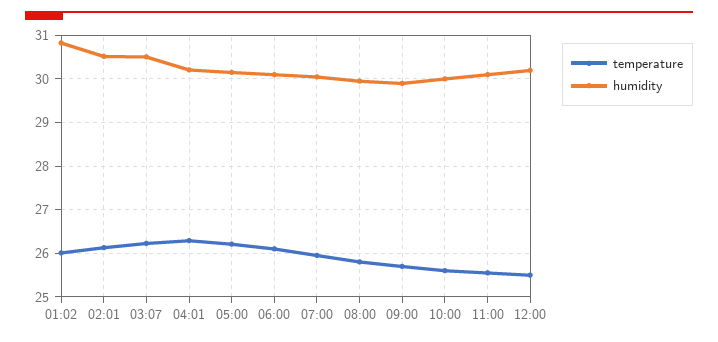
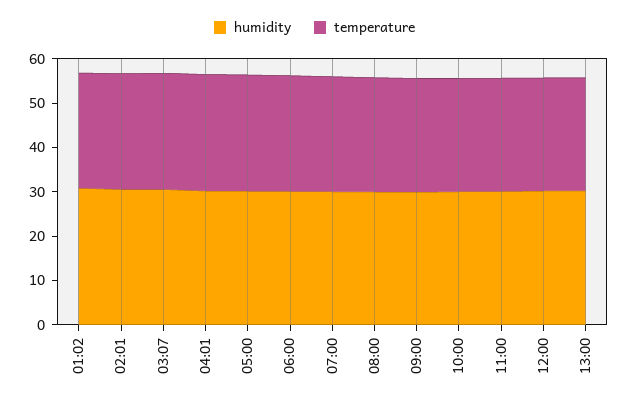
humidity, 13:00: none -> 30
temperature, 13:00: none -> 26

